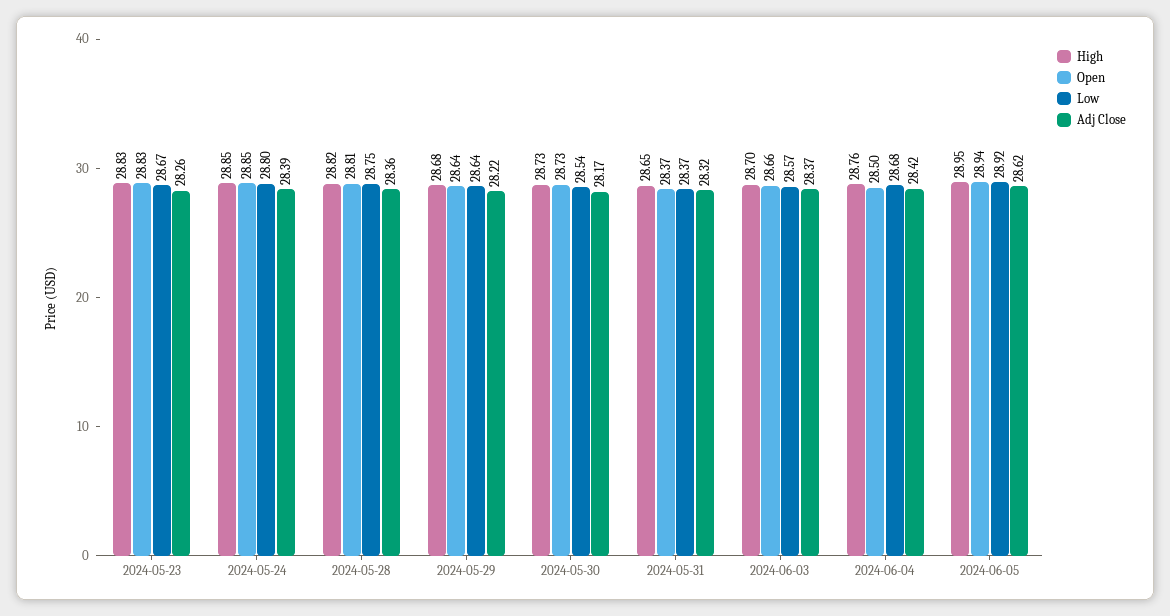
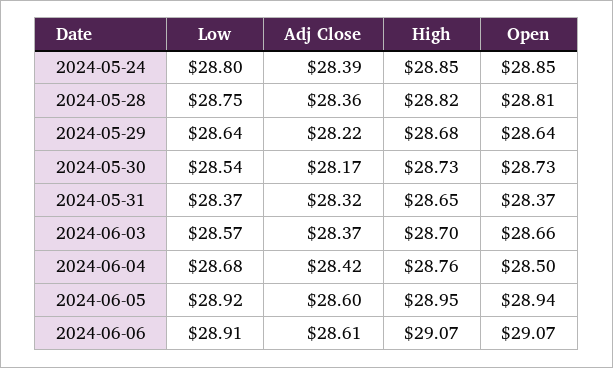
High, 2024-05-23: 28.83 -> none
Open, 2024-05-23: 28.83 -> none
Low, 2024-05-23: 28.67 -> none
Adj Close, 2024-05-23: 28.26 -> none
Adj Close, 2024-06-05: 28.62 -> 28.6
Low, 2024-06-06: none -> 28.91
Adj Close, 2024-06-06: none -> 28.61
High, 2024-06-06: none -> 29.07
Open, 2024-06-06: none -> 29.07

